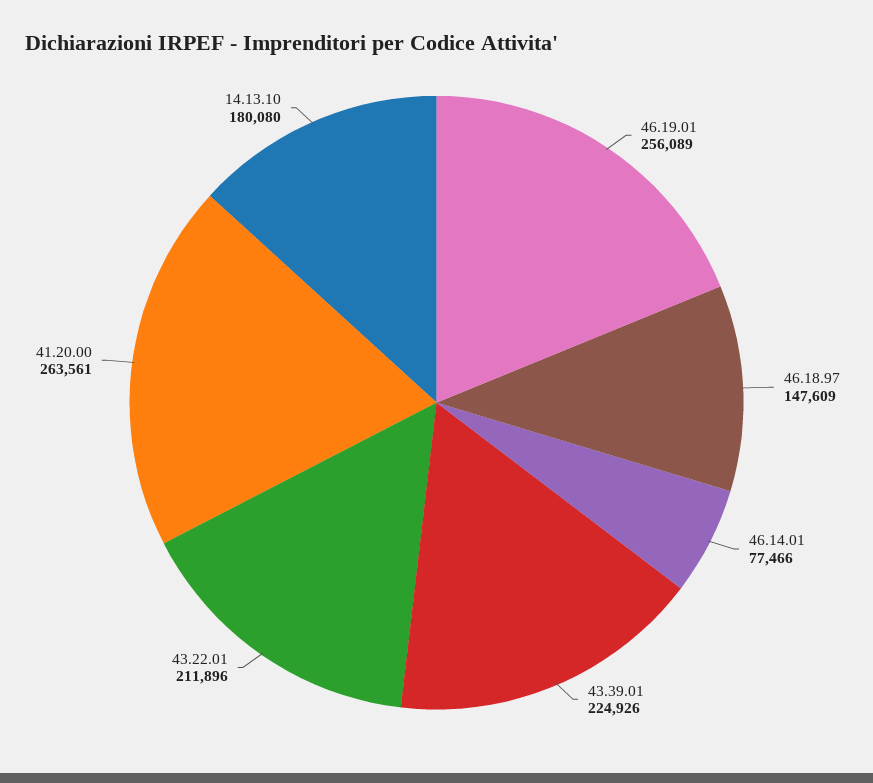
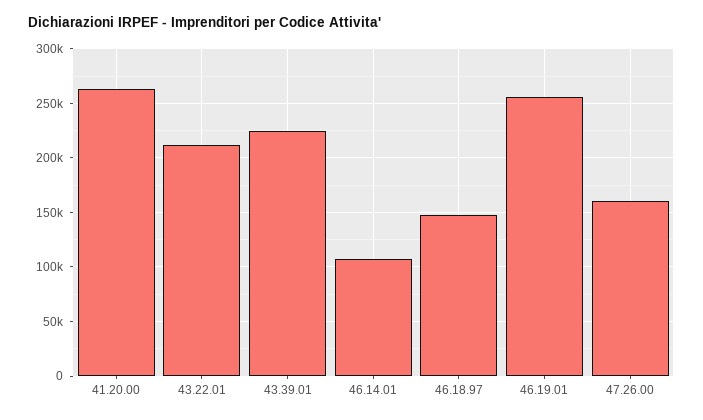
46.14.01: 77466 -> 110000
14.13.10: 180080 -> none
47.26.00: none -> 160000

